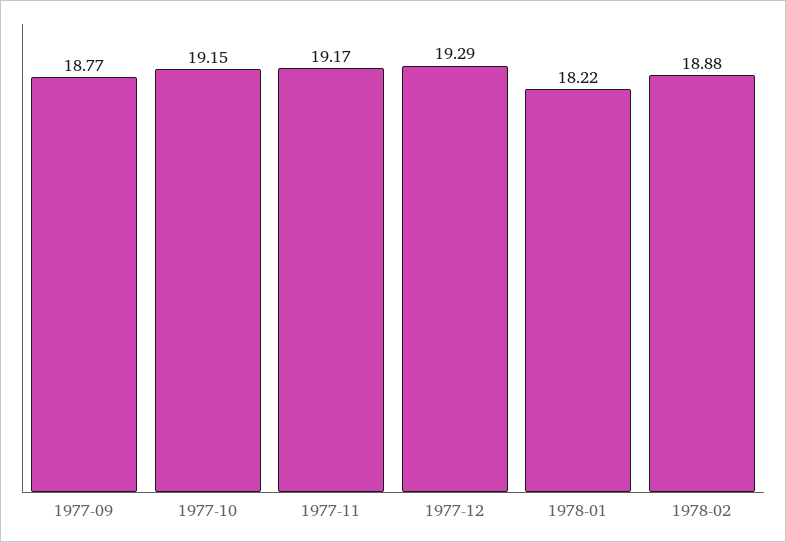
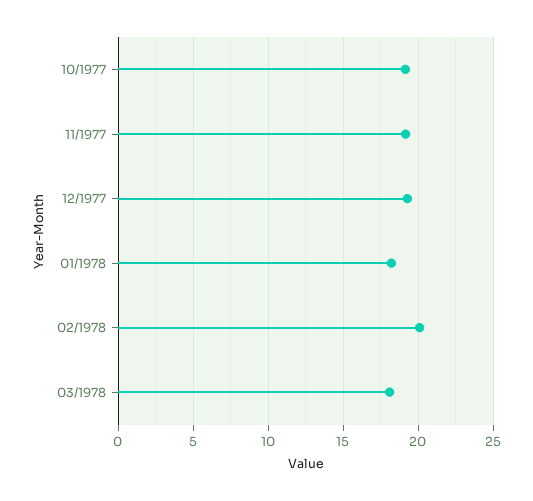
1977-09: 18.77 -> none
1978-02: 18.88 -> 20
03/1978: none -> 18

